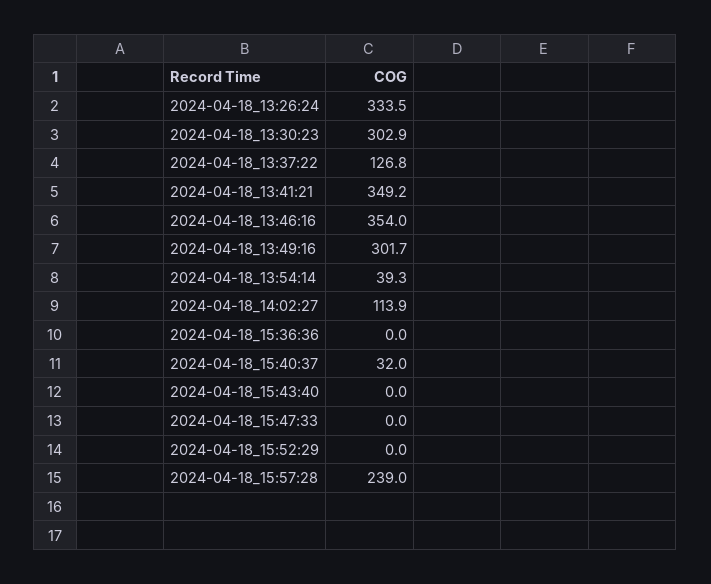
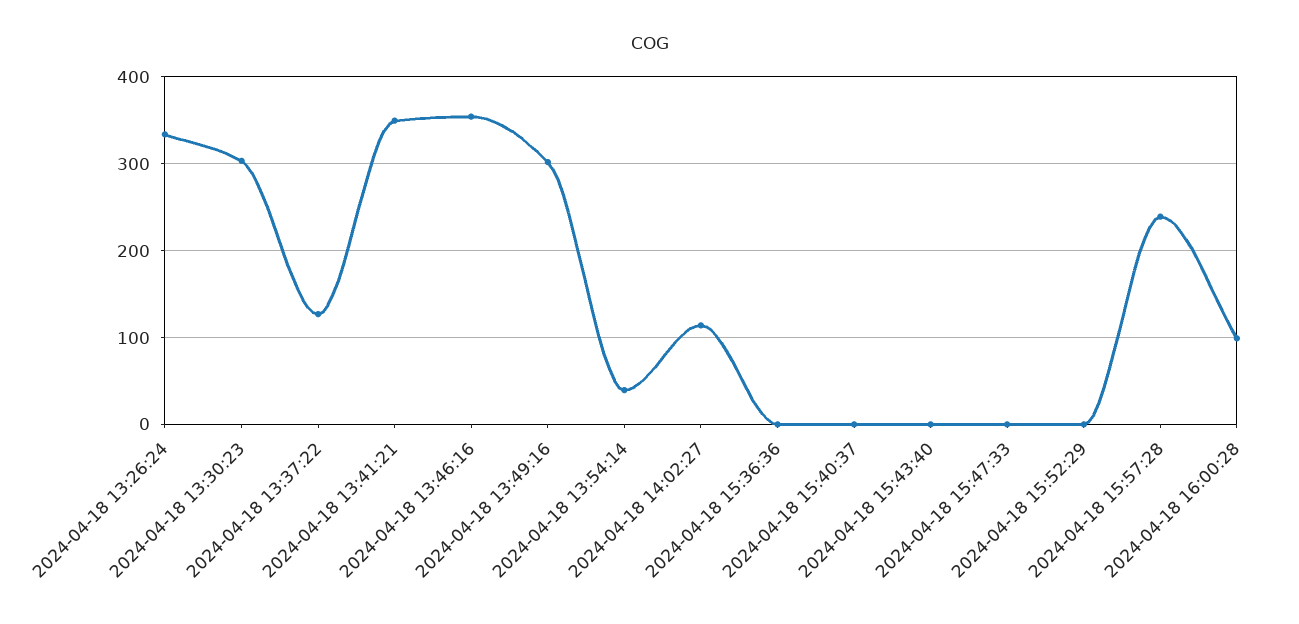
2024-04-18_15:40:37: 32 -> 0
2024-04-18 16:00:28: none -> 100

